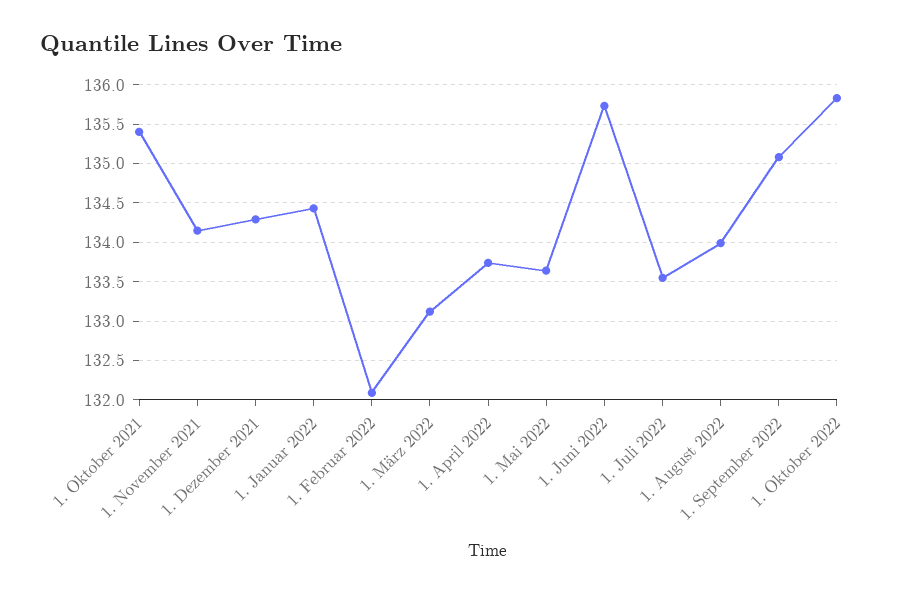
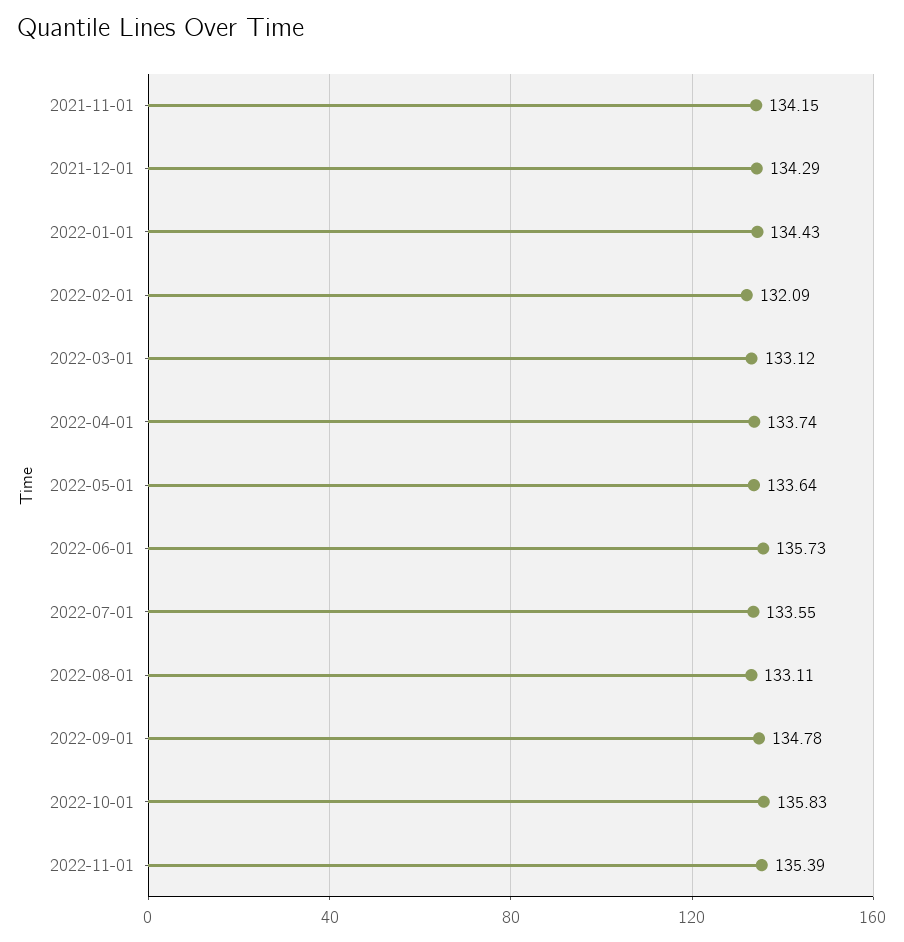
1. Oktober 2021: 135.4 -> none
1. August 2022: 134 -> 133.11
1. September 2022: 135.1 -> 134.78
2022-11-01: none -> 135.39

